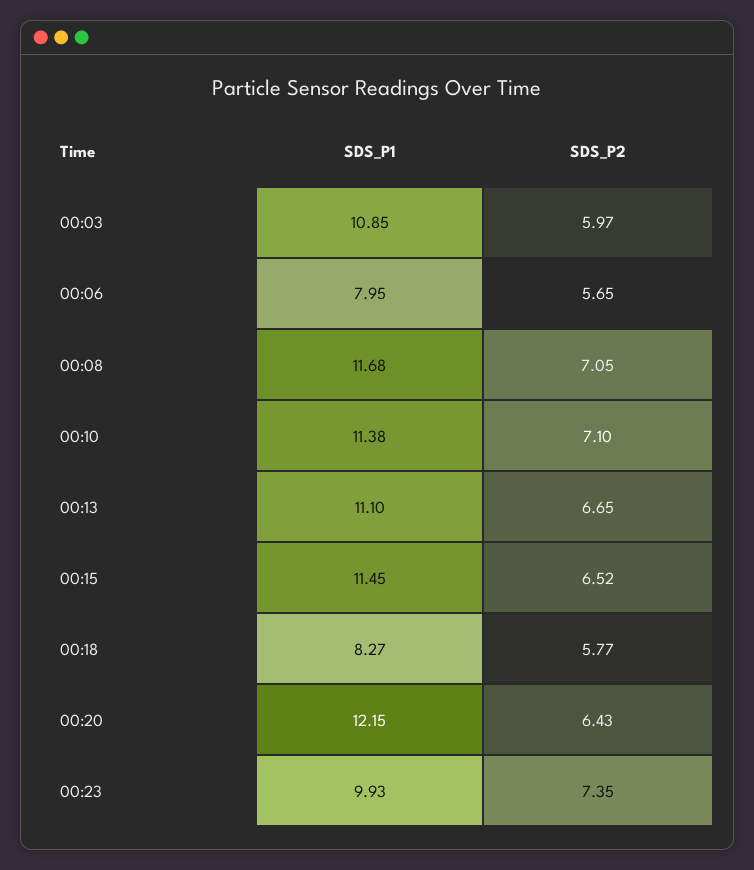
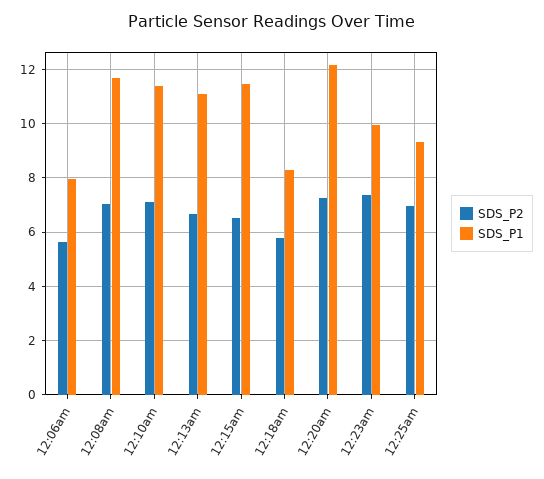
SDS_P1, 00:03: 10.85 -> none
SDS_P2, 00:03: 5.97 -> none
SDS_P2, 00:20: 6.43 -> 7.25
SDS_P2, 12:25am: none -> 7
SDS_P1, 12:25am: none -> 9.25

